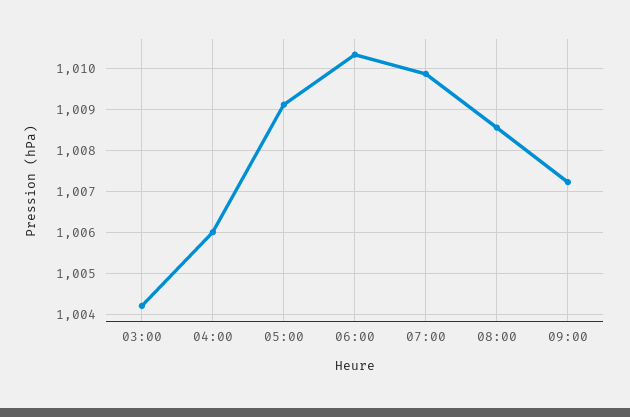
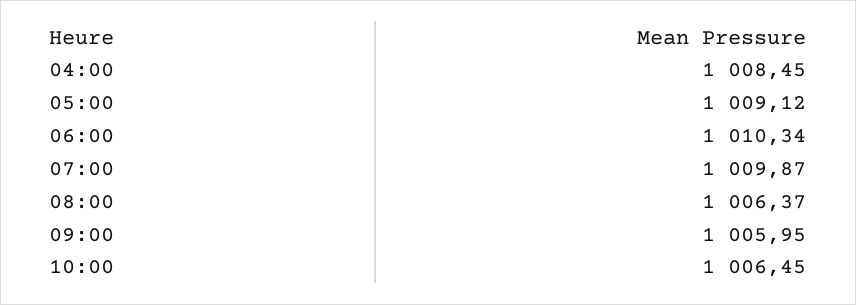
03:00: 1004.2 -> none
04:00: 1006 -> 1008.45
08:00: 1008.6 -> 1006.37
09:00: 1007.2 -> 1005.95
10:00: none -> 1006.45

